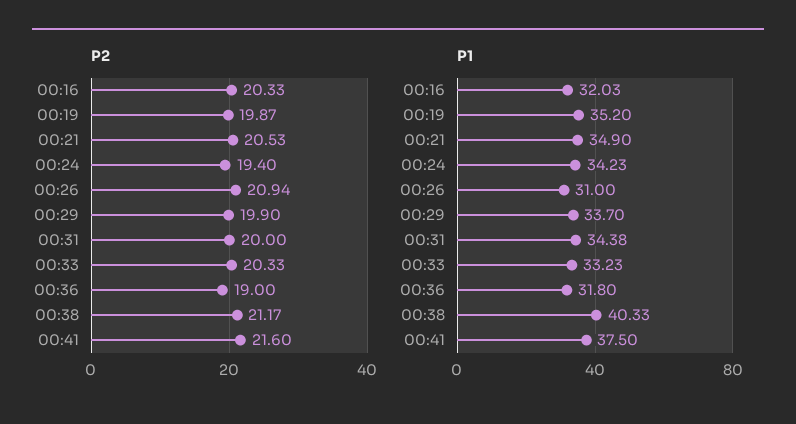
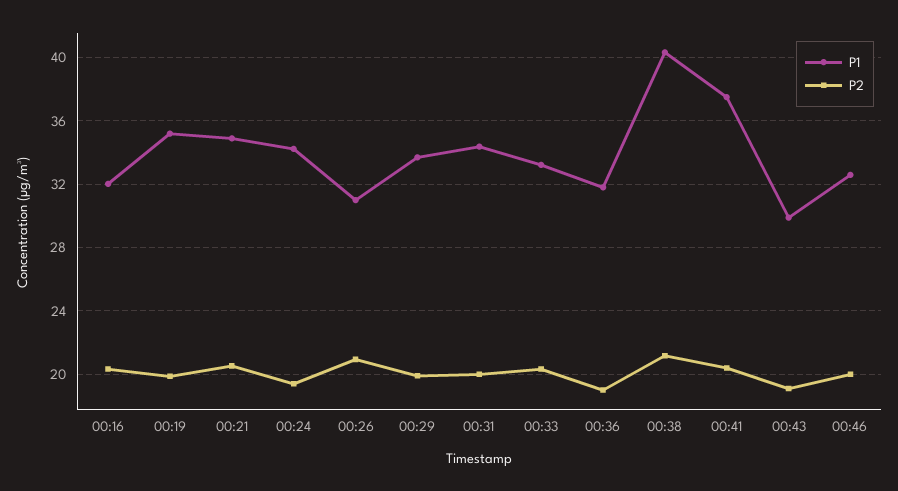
P2, 00:41: 21.6 -> 20.5
P1, 00:43: none -> 30
P2, 00:43: none -> 19
P1, 00:46: none -> 32.5
P2, 00:46: none -> 20

